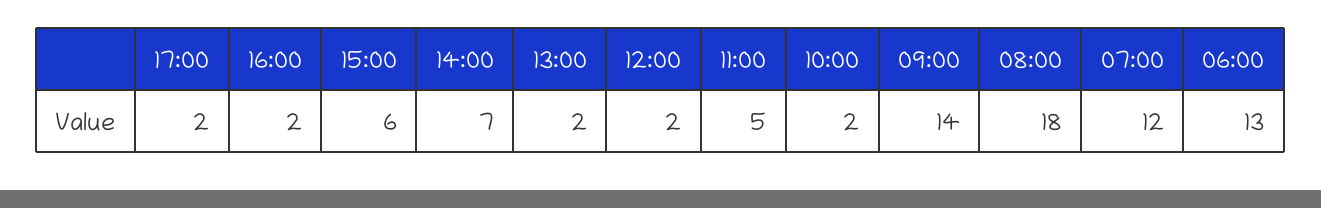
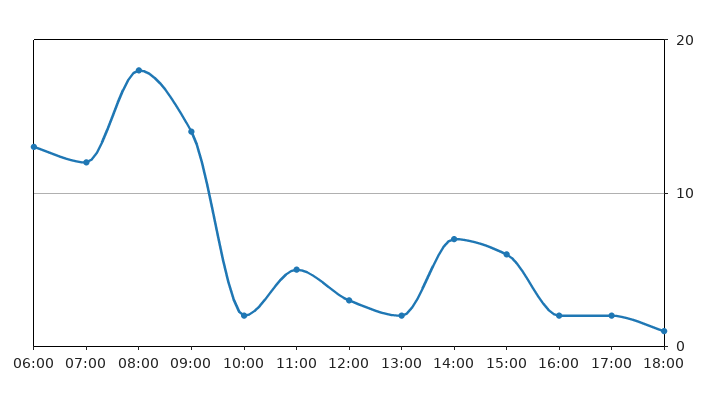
12:00: 2 -> 3
18:00: none -> 1

